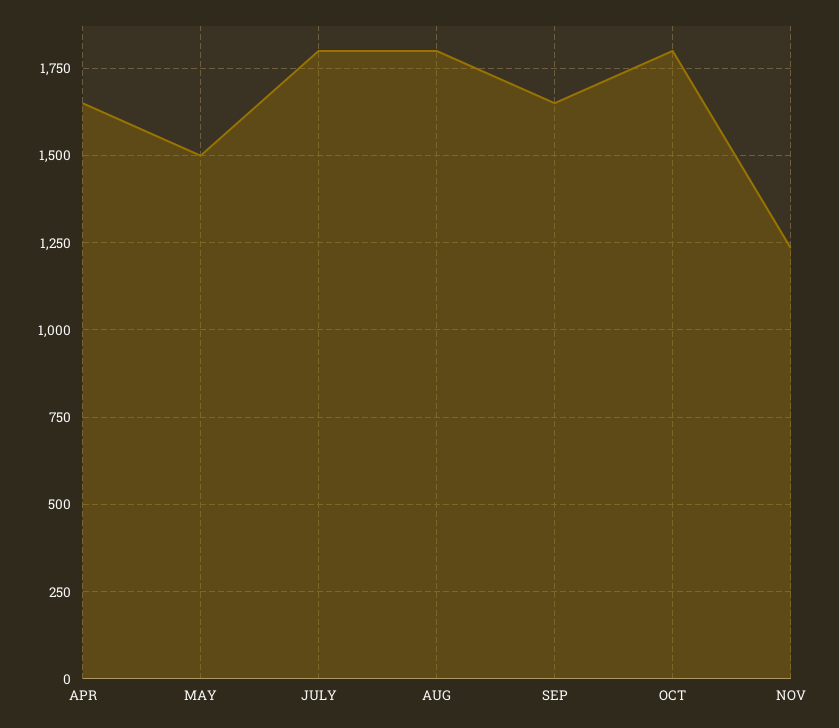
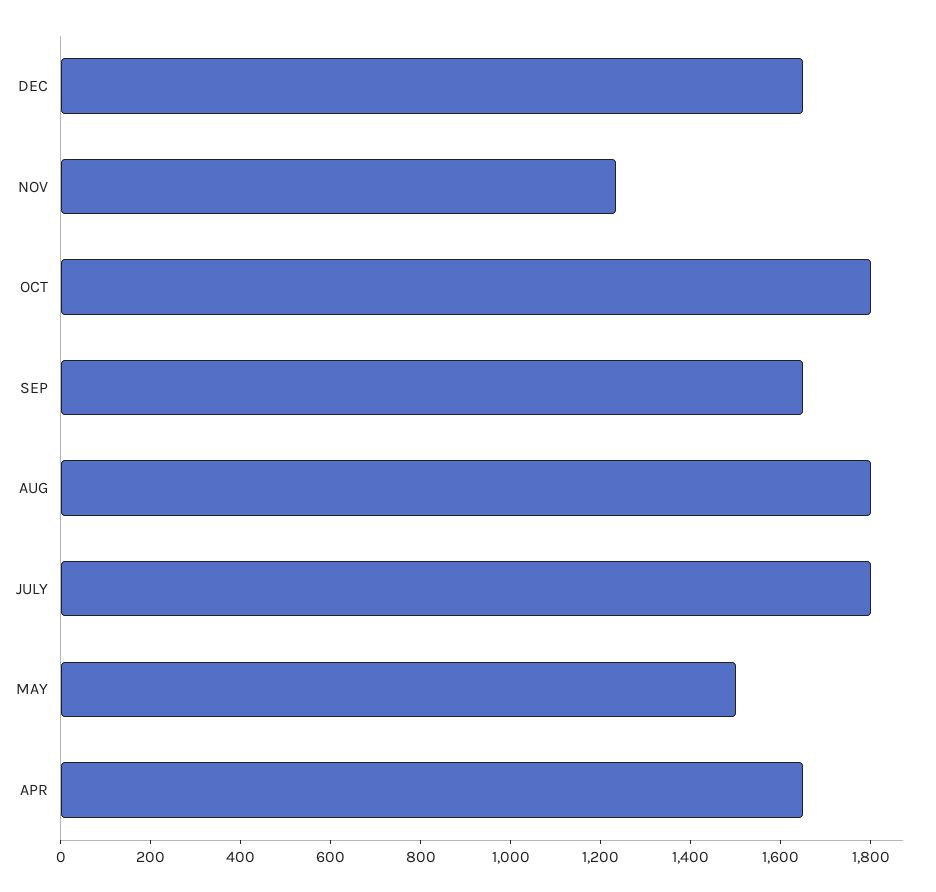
DEC: none -> 1650

